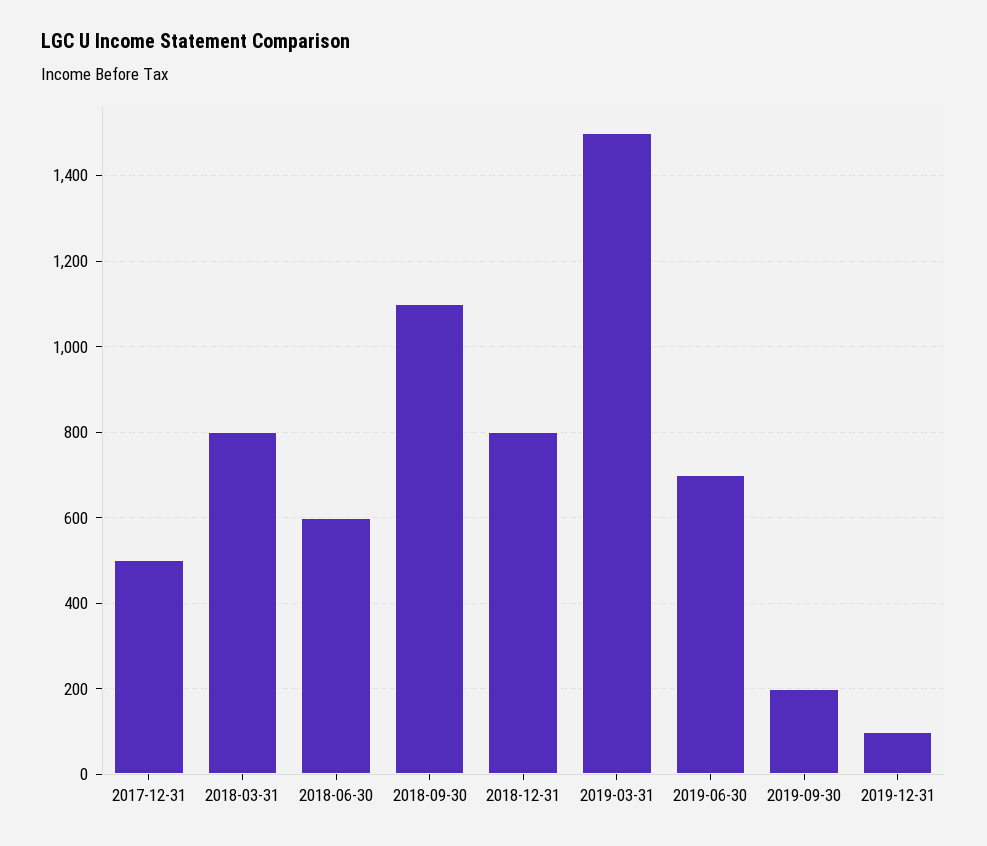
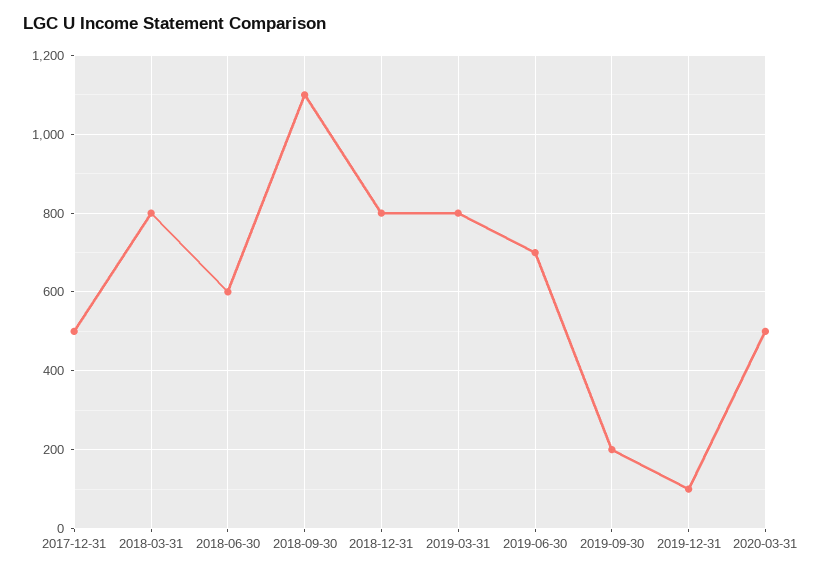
2019-03-31: 1500 -> 800
2020-03-31: none -> 500

